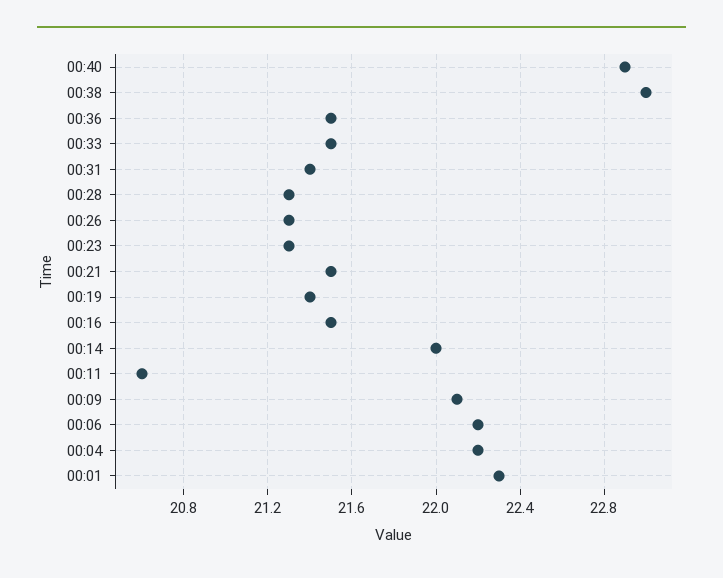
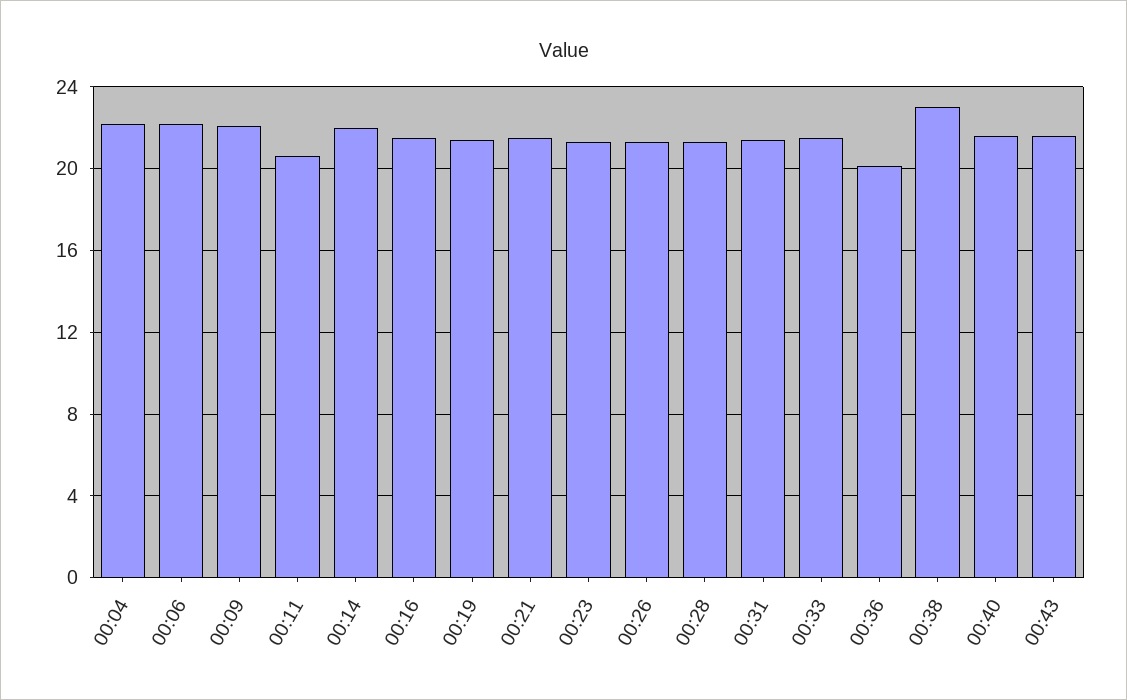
00:40: 22.9 -> 21.5
00:36: 21.5 -> 20
00:01: 22.3 -> none
00:43: none -> 21.5

